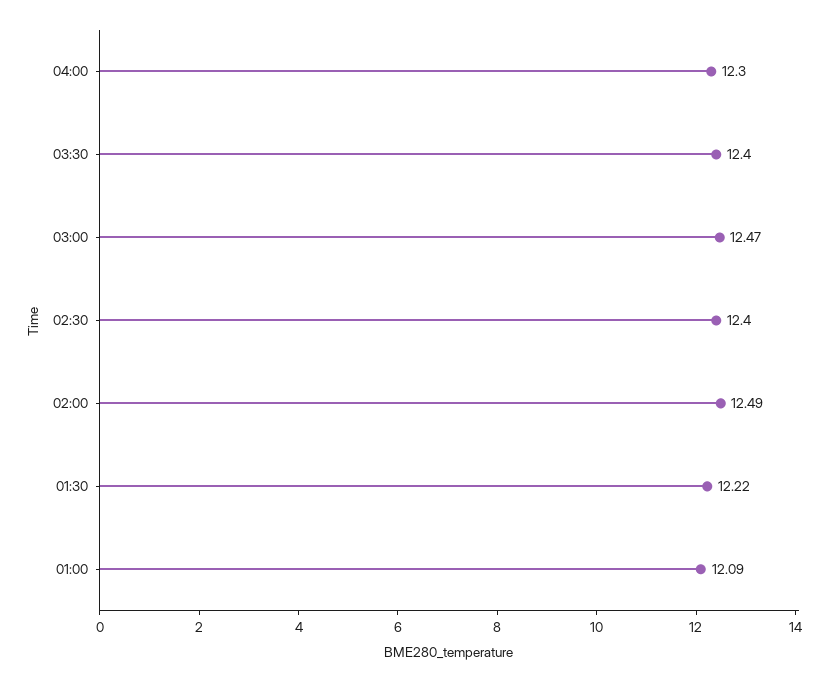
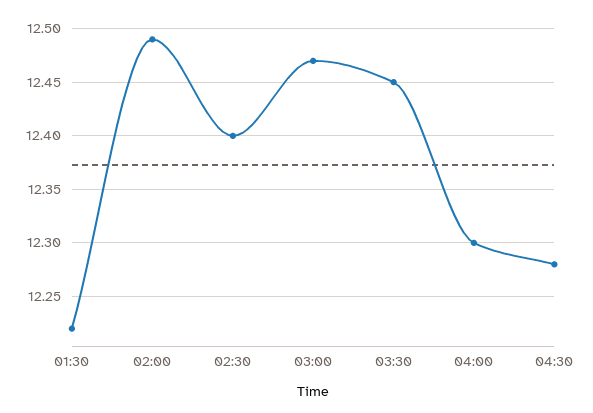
03:30: 12.4 -> 12.45
01:00: 12.09 -> none
04:30: none -> 12.28

